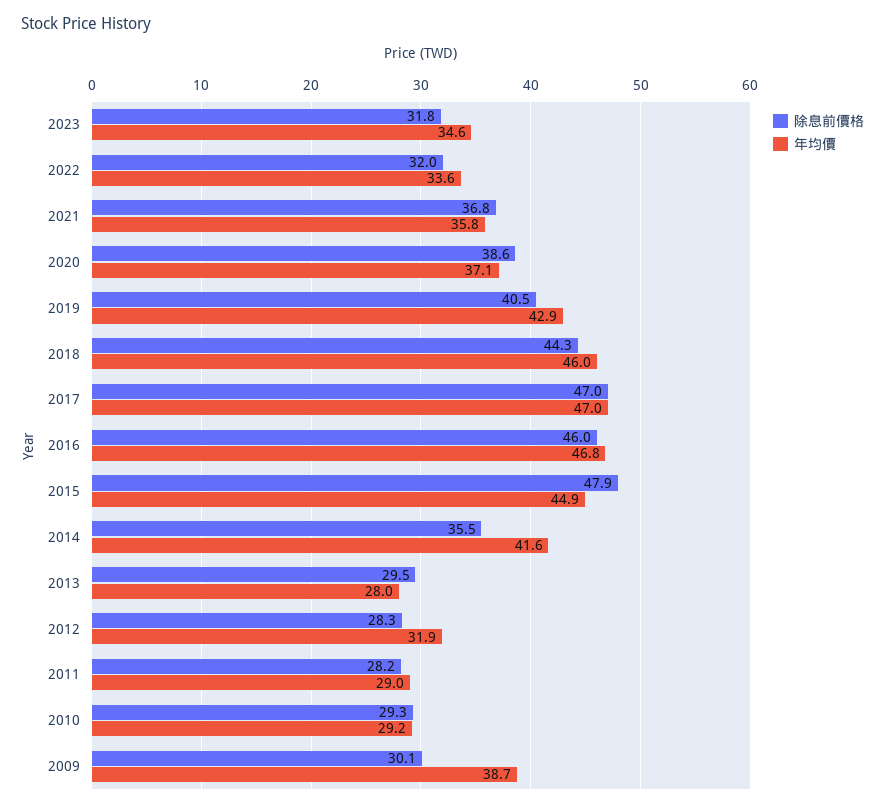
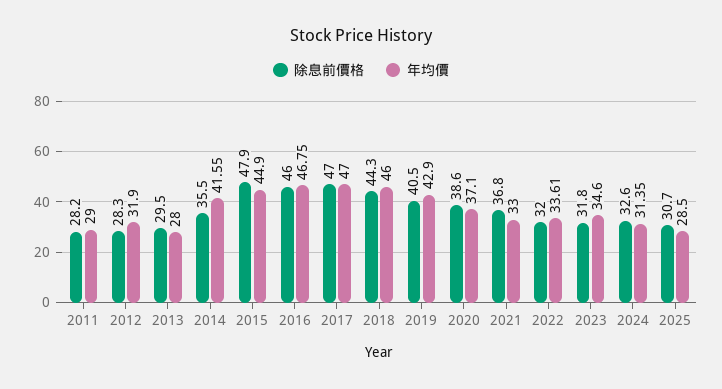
年均價, 2021: 35.8 -> 33
除息前價格, 2010: 29.3 -> none
年均價, 2010: 29.2 -> none
除息前價格, 2009: 30.1 -> none
年均價, 2009: 38.7 -> none
除息前價格, 2024: none -> 32.6
年均價, 2024: none -> 31.35
除息前價格, 2025: none -> 30.7
年均價, 2025: none -> 28.5

